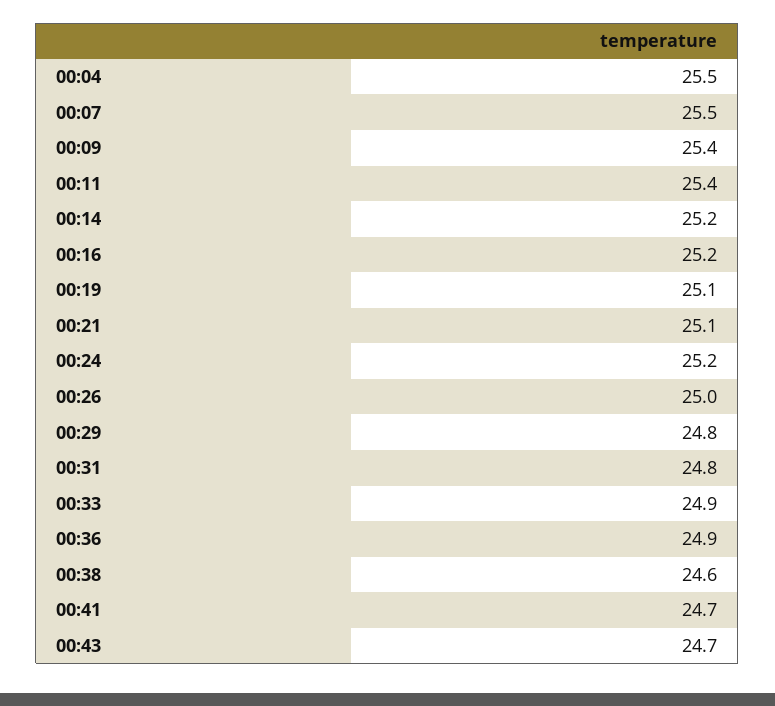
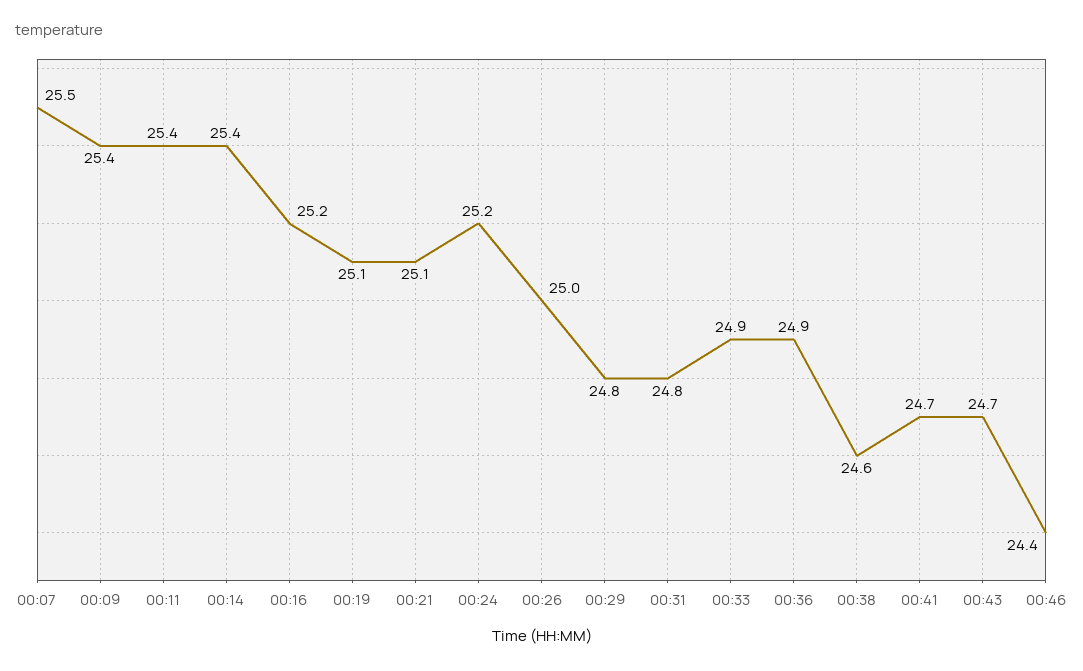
00:04: 25.5 -> none
00:14: 25.2 -> 25.4
00:46: none -> 24.4

